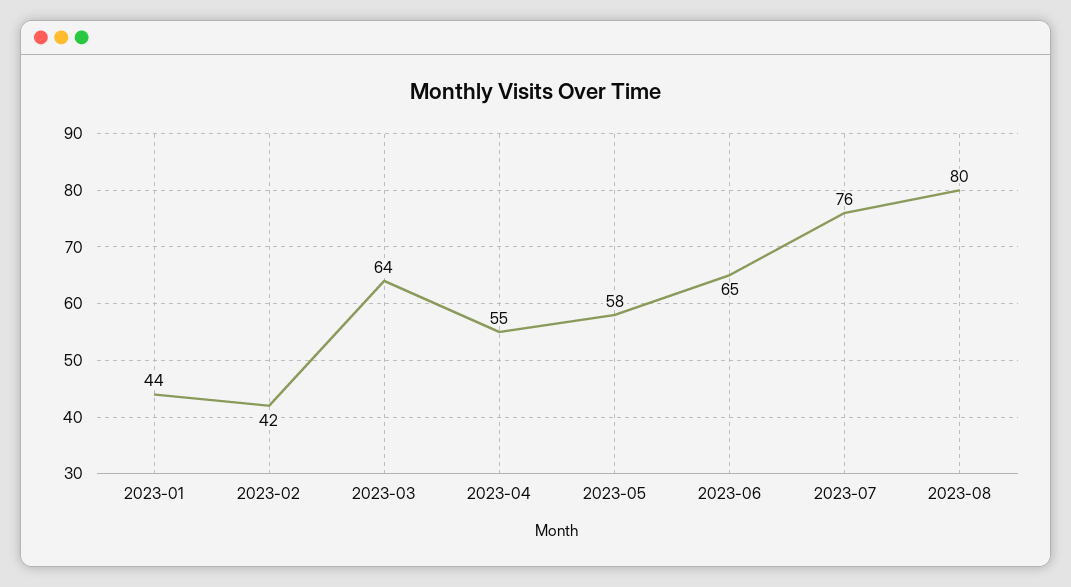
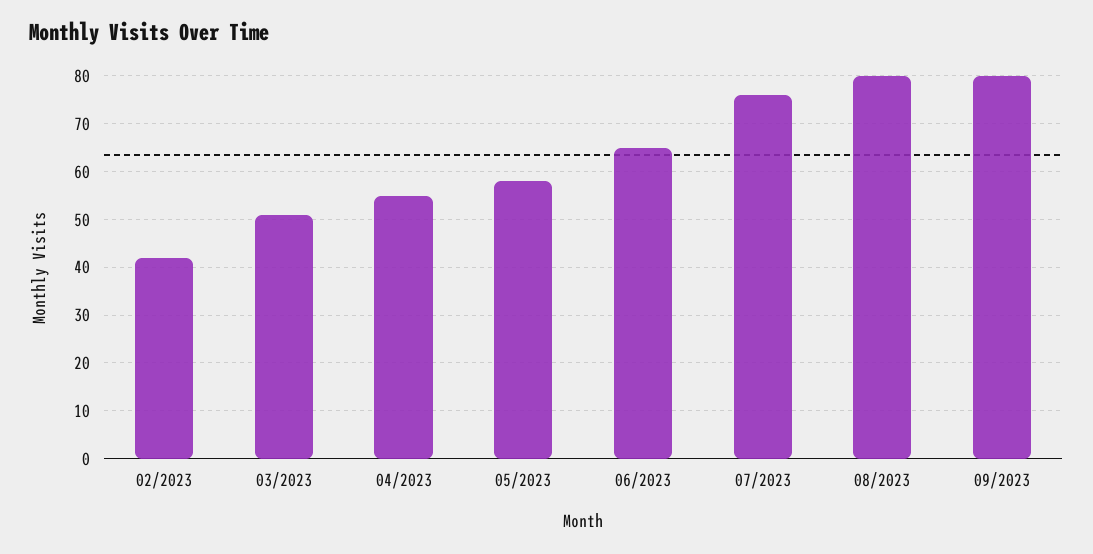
2023-01: 44 -> none
2023-03: 64 -> 50
09/2023: none -> 80

